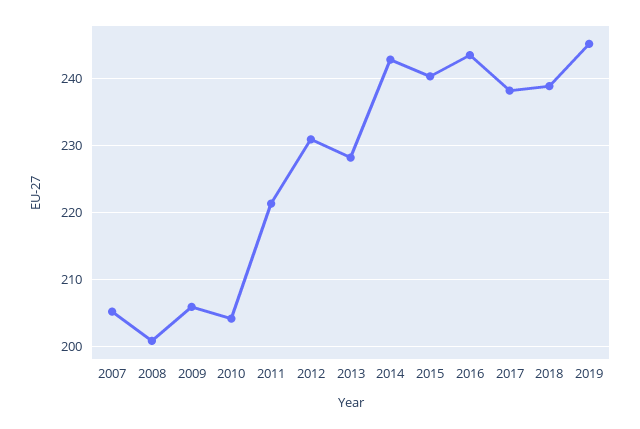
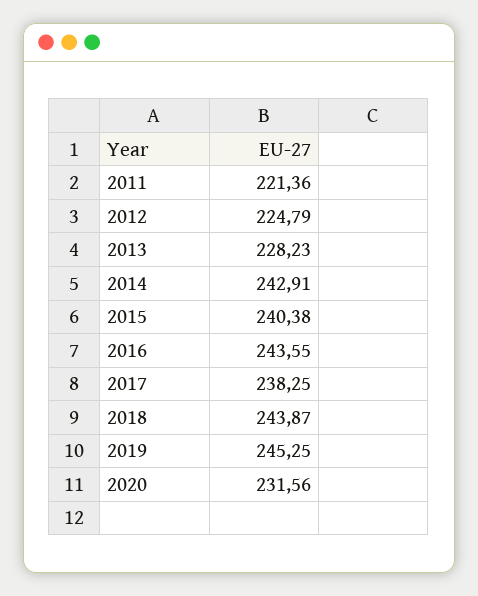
2007: 205 -> none
2008: 201 -> none
2009: 206 -> none
2010: 204 -> none
2012: 231 -> 224.79
2018: 239 -> 243.87
2020: none -> 231.56

